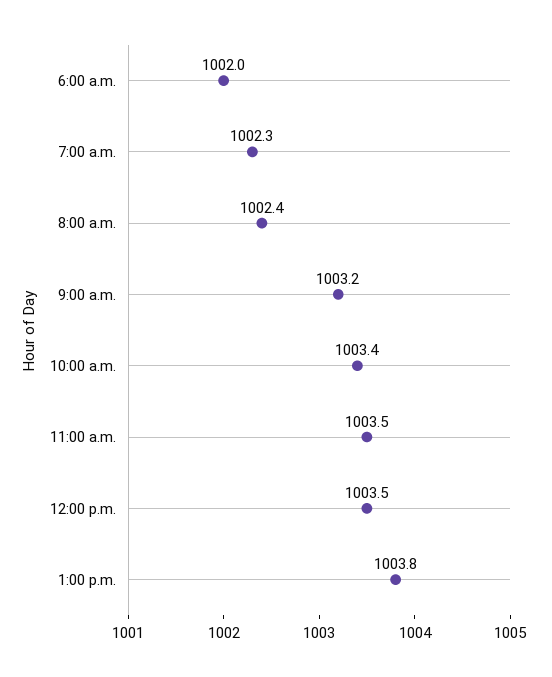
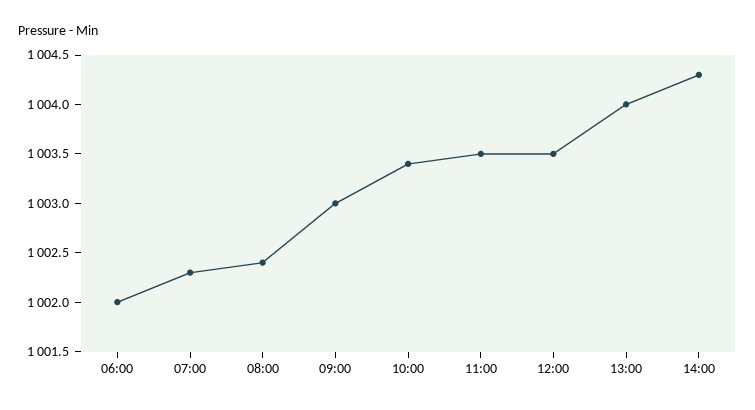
9:00 a.m.: 1003.2 -> 1003
1:00 p.m.: 1003.8 -> 1004
14:00: none -> 1004.3

